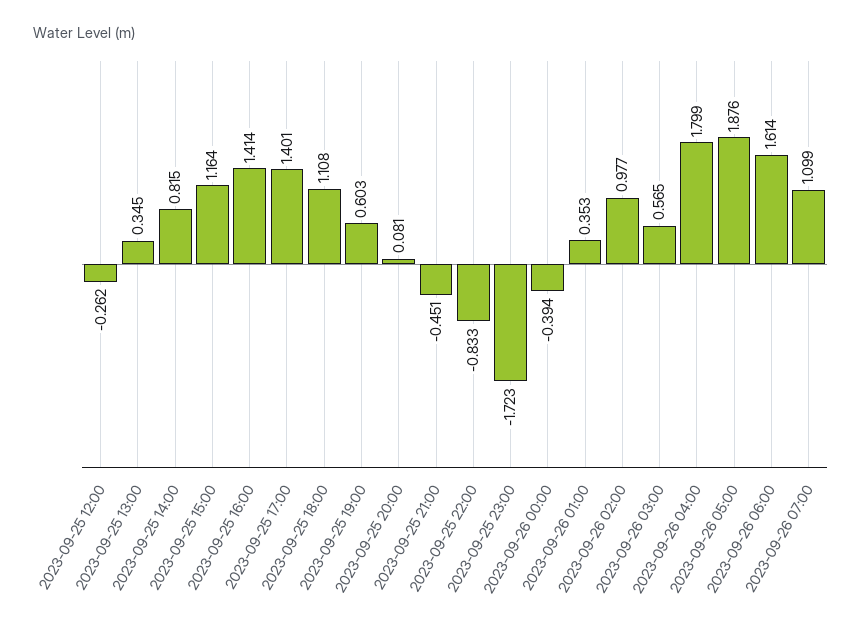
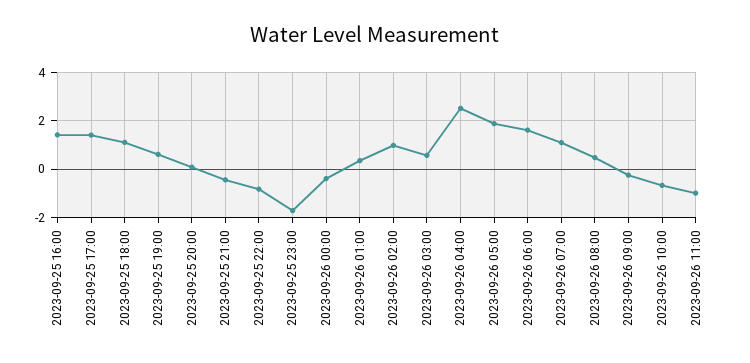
2023-09-25 12:00: -0.262 -> none
2023-09-25 13:00: 0.345 -> none
2023-09-25 14:00: 0.815 -> none
2023-09-25 15:00: 1.164 -> none
2023-09-26 04:00: 1.799 -> 2.5
2023-09-26 08:00: none -> 0.5
2023-09-26 09:00: none -> -0.25
2023-09-26 10:00: none -> -0.75
2023-09-26 11:00: none -> -1

